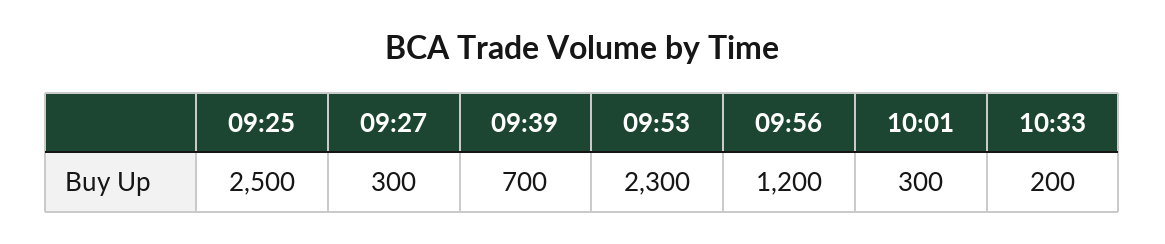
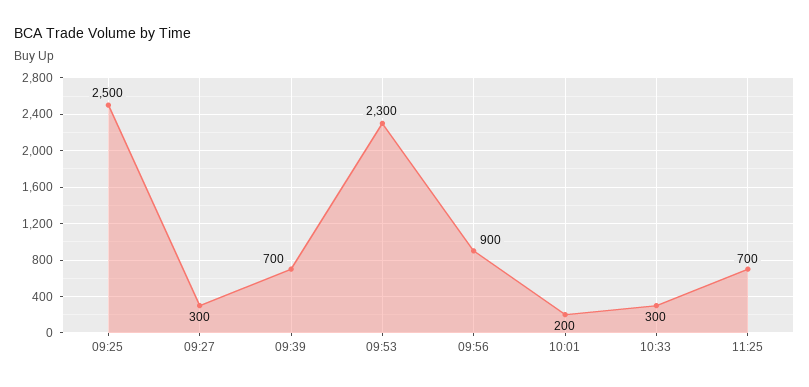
09:56: 1200 -> 900
10:01: 300 -> 200
10:33: 200 -> 300
11:25: none -> 700

